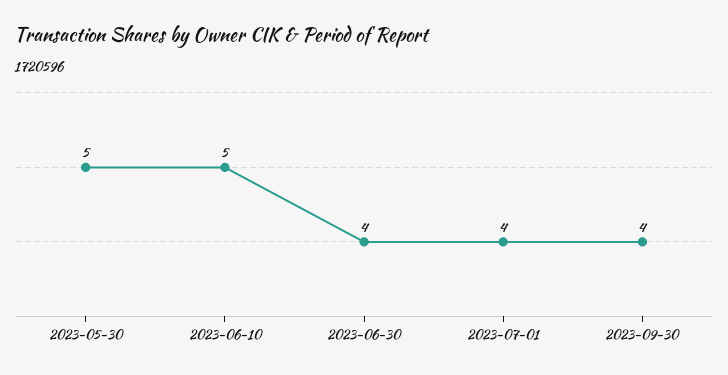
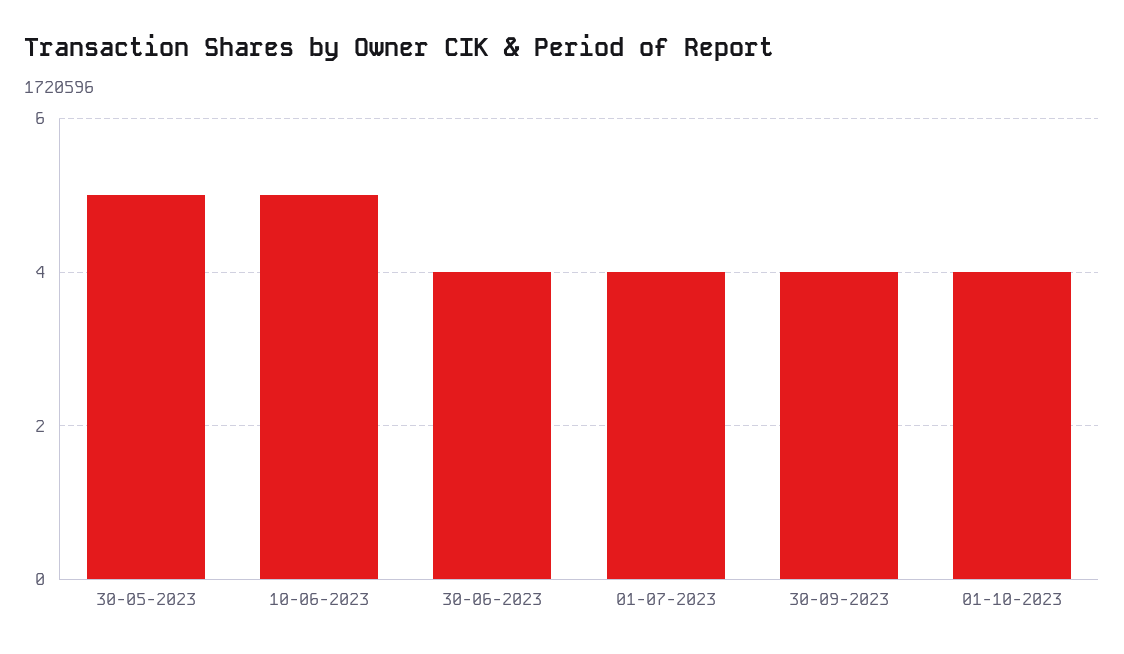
01-10-2023: none -> 4

